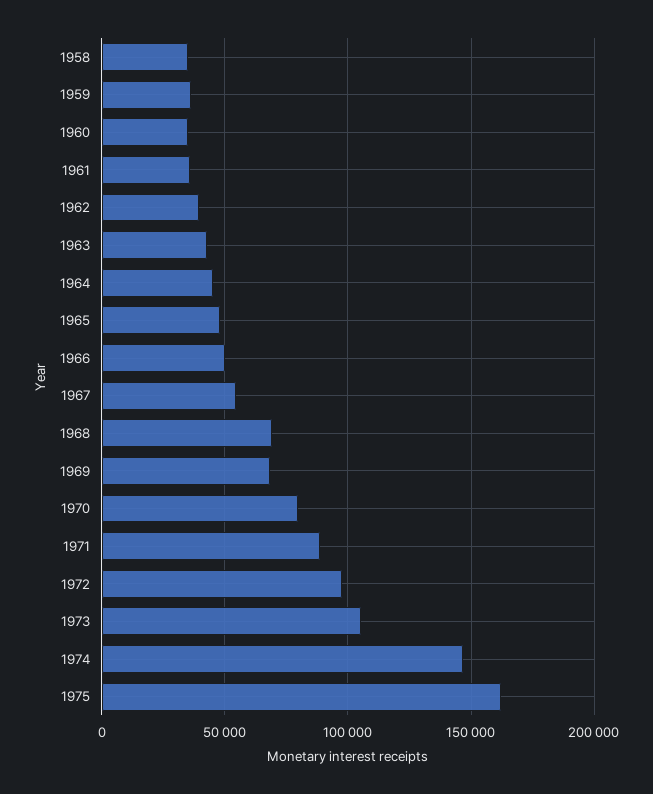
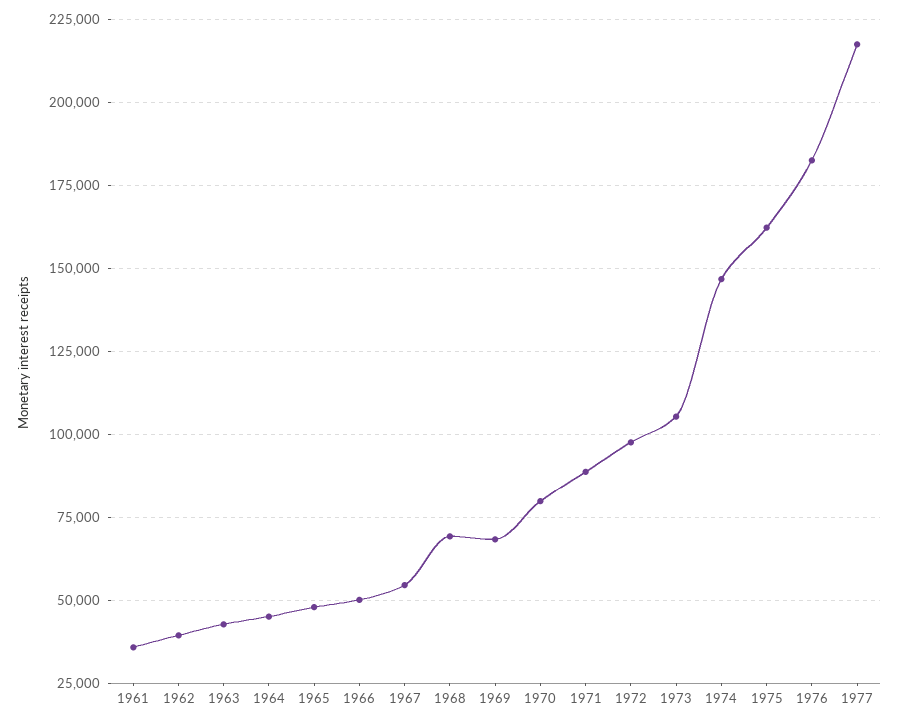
1958: 35000 -> none
1959: 35000 -> none
1960: 35000 -> none
1976: none -> 182500
1977: none -> 217500

